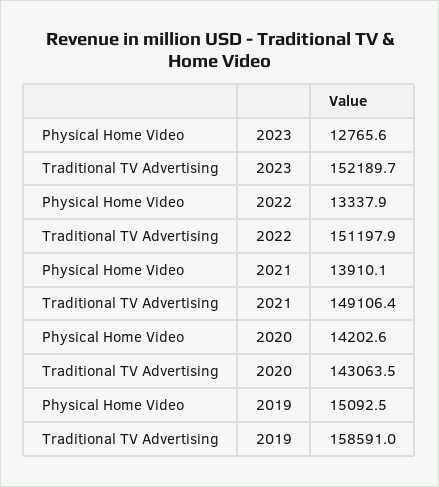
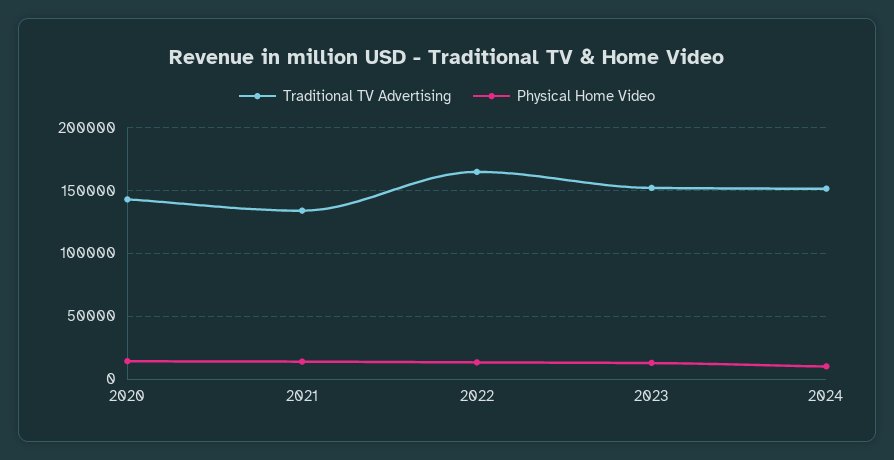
Traditional TV Advertising, 2022: 151197.9 -> 165000
Traditional TV Advertising, 2021: 149106.4 -> 135000
Physical Home Video, 2019: 15092.5 -> none
Traditional TV Advertising, 2019: 158591 -> none
Traditional TV Advertising, 2024: none -> 150000
Physical Home Video, 2024: none -> 10000

